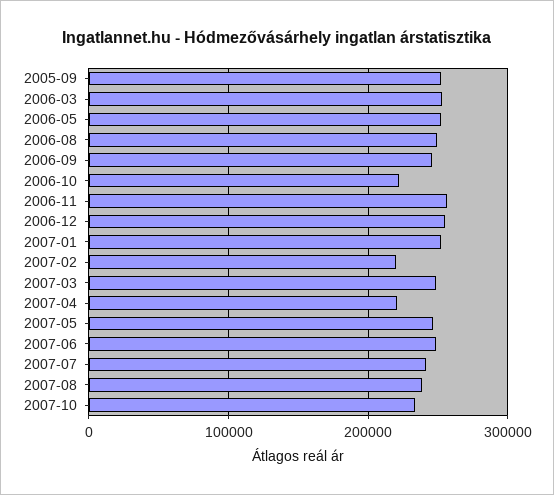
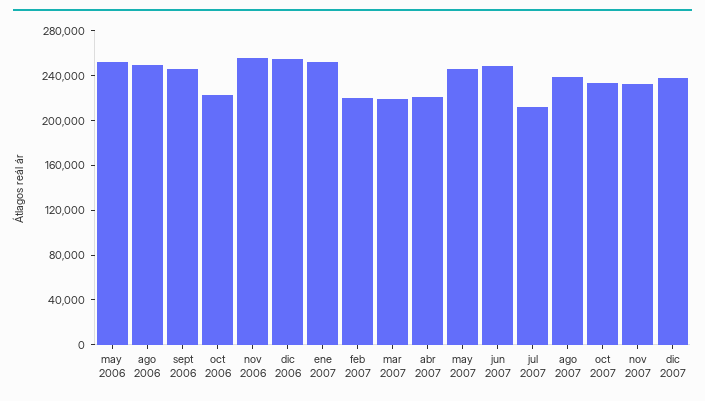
2005-09: 250000 -> none
2006-03: 250000 -> none
2007-03: 250000 -> 220000
2007-07: 240000 -> 210000
nov 2007: none -> 230000
dic 2007: none -> 240000

